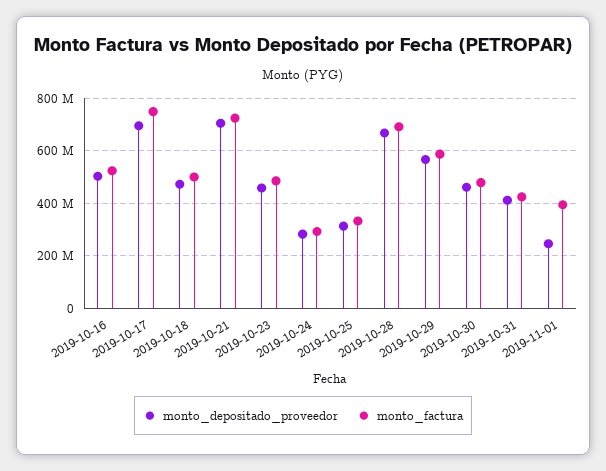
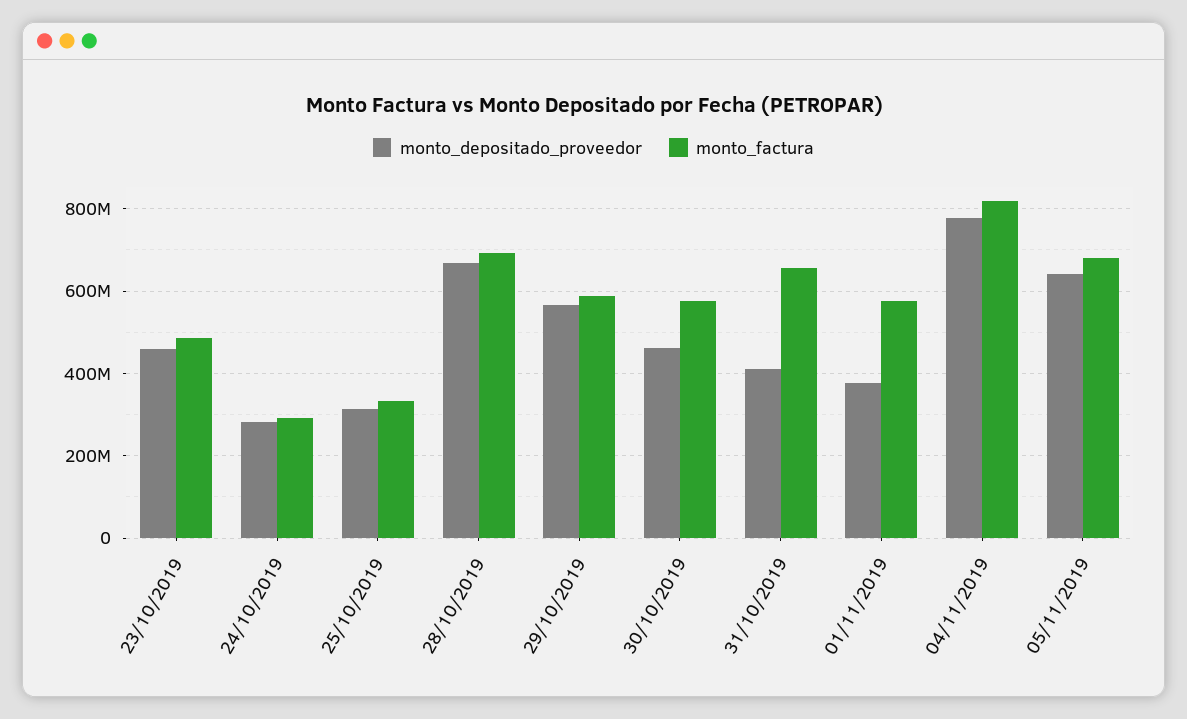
monto_depositado_proveedor, 2019-10-16: 500000000 -> none
monto_factura, 2019-10-16: 525000000 -> none
monto_depositado_proveedor, 2019-10-17: 700000000 -> none
monto_factura, 2019-10-17: 750000000 -> none
monto_depositado_proveedor, 2019-10-18: 475000000 -> none
monto_factura, 2019-10-18: 500000000 -> none
monto_depositado_proveedor, 2019-10-21: 700000000 -> none
monto_factura, 2019-10-21: 725000000 -> none
monto_factura, 2019-10-30: 475000000 -> 580000000
monto_factura, 2019-10-31: 425000000 -> 660000000
monto_depositado_proveedor, 2019-11-01: 250000000 -> 380000000
monto_factura, 2019-11-01: 400000000 -> 580000000
monto_depositado_proveedor, 04/11/2019: none -> 780000000
monto_factura, 04/11/2019: none -> 820000000
monto_depositado_proveedor, 05/11/2019: none -> 640000000
monto_factura, 05/11/2019: none -> 680000000

